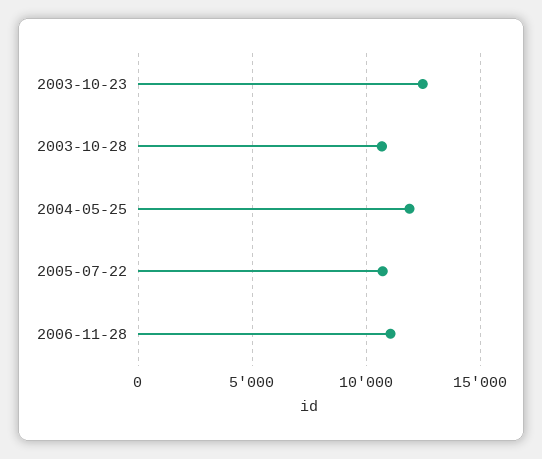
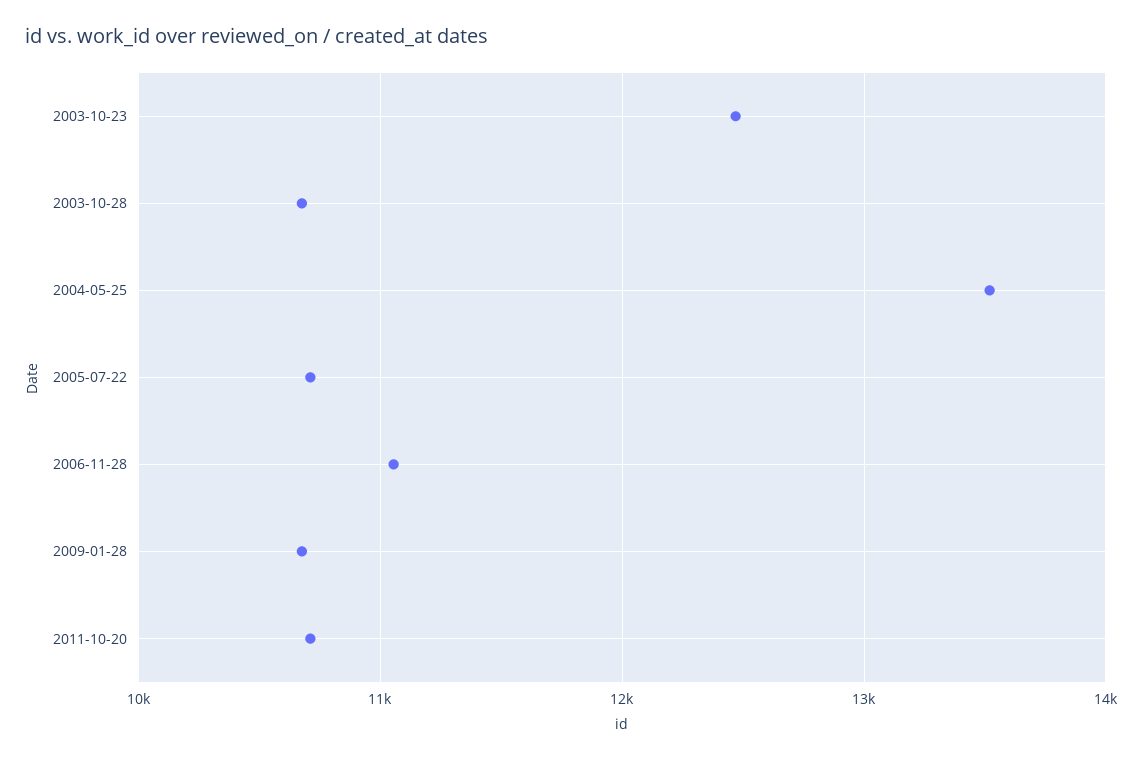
2004-05-25: 12000 -> 13500
2009-01-28: none -> 10700
2011-10-20: none -> 10700

